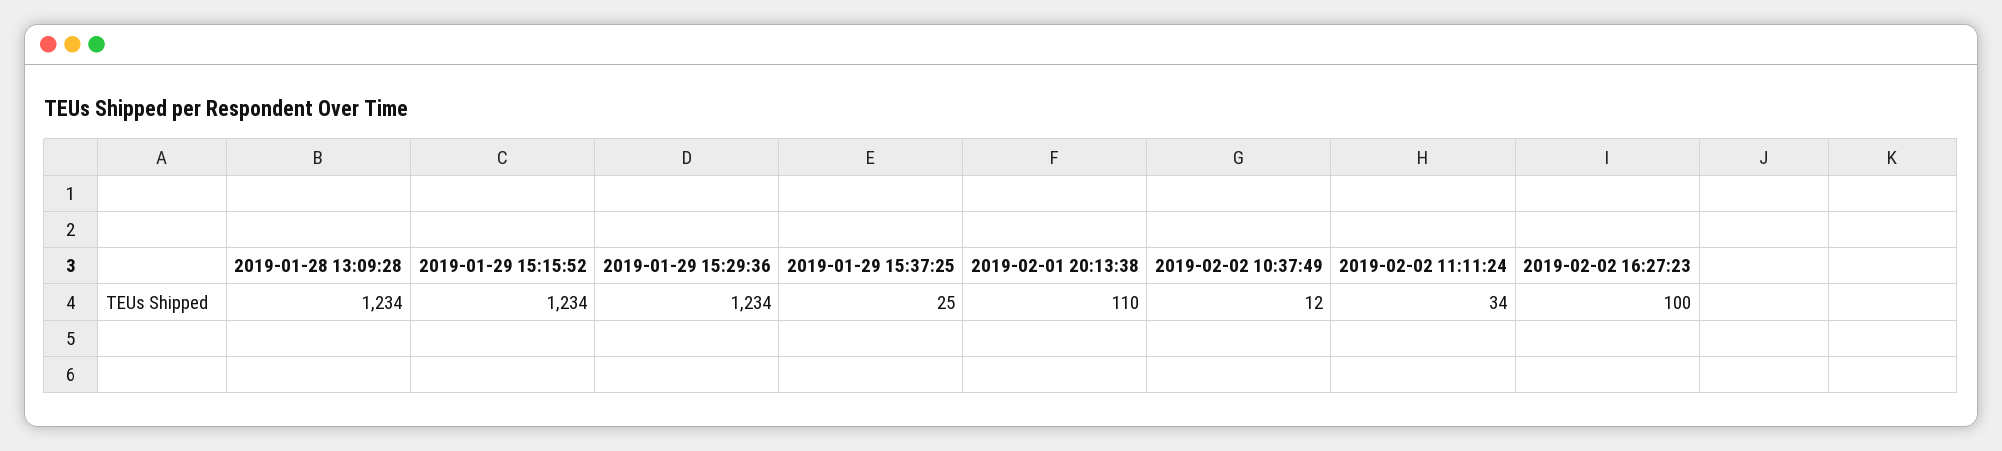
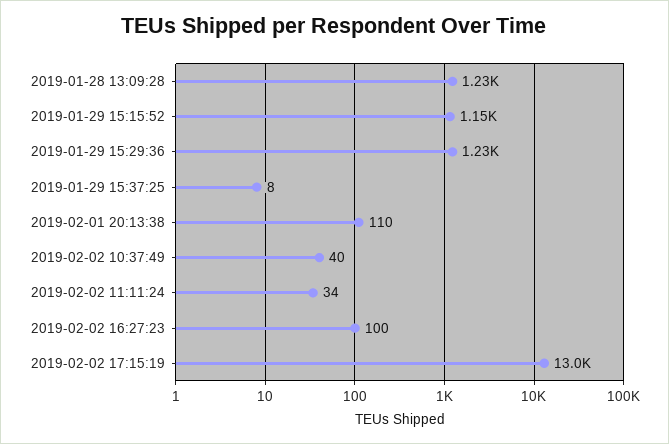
2019-01-29 15:15:52: 1234 -> 1150
2019-01-29 15:37:25: 25 -> 8
2019-02-02 10:37:49: 12 -> 40
2019-02-02 17:15:19: none -> 13000

